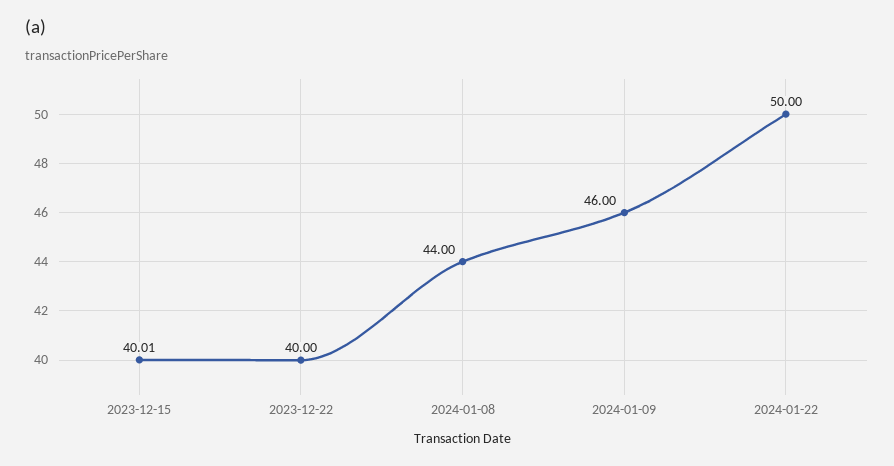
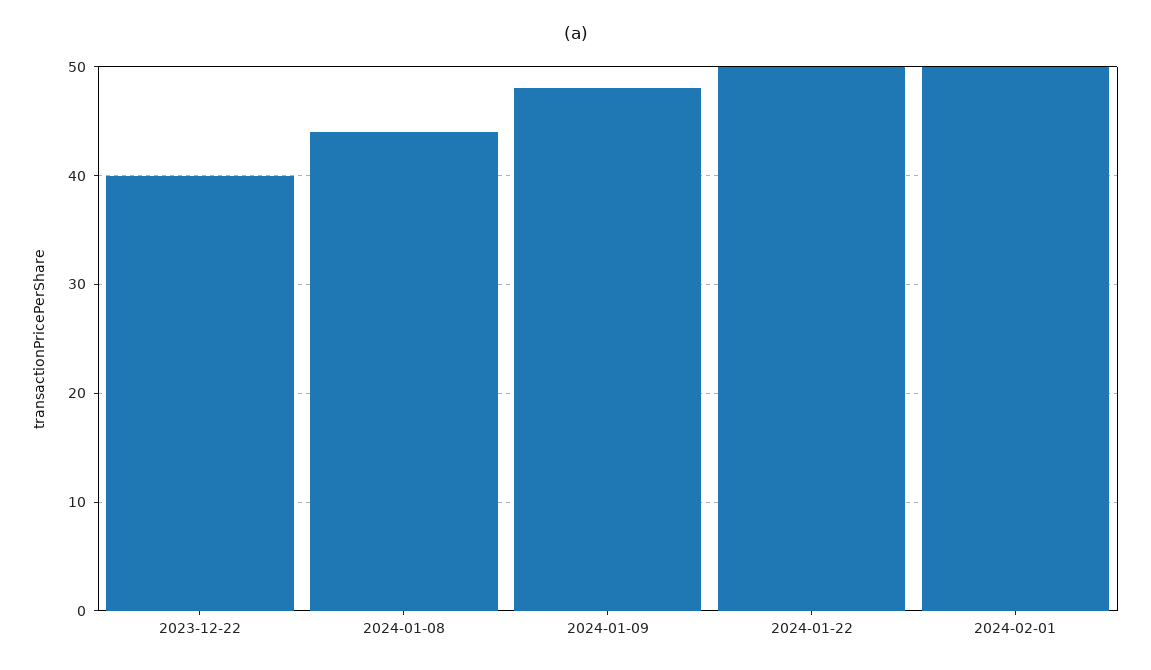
2023-12-15: 40.01 -> none
2024-01-09: 46 -> 48
2024-02-01: none -> 50

